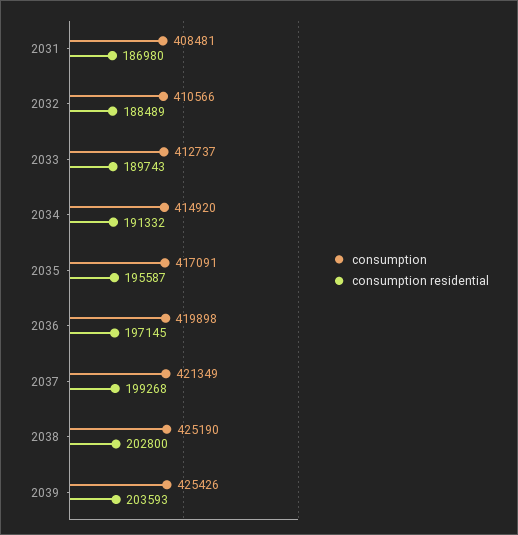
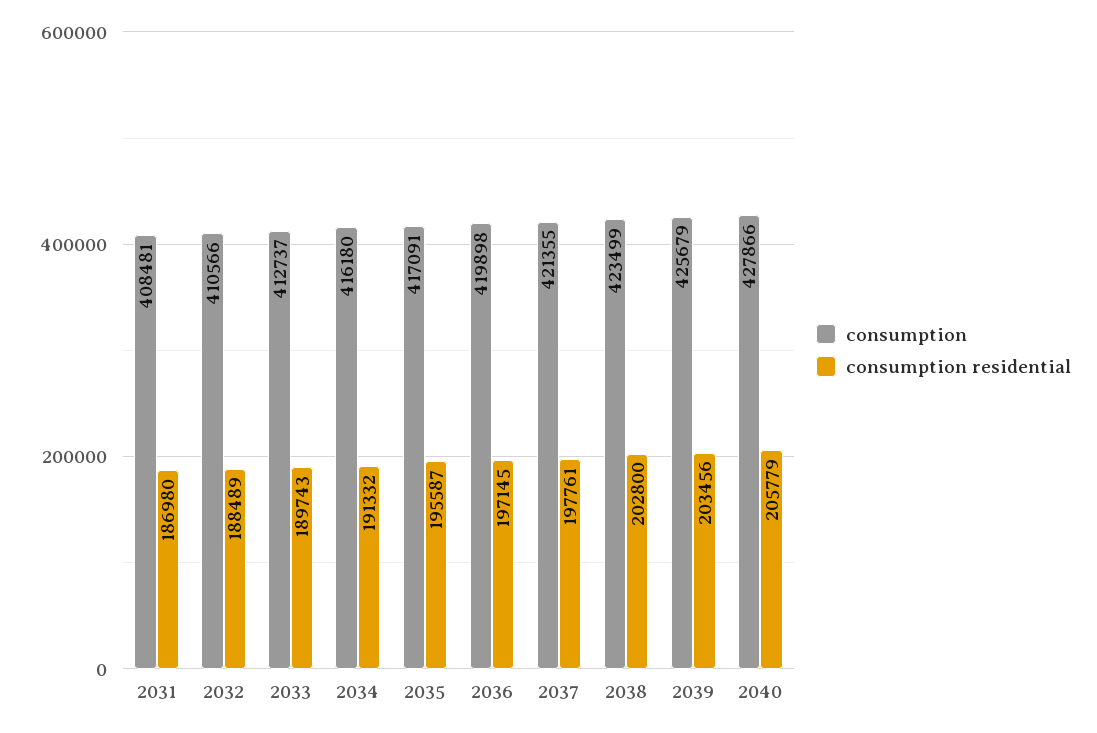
consumption, 2034: 414920 -> 416180
consumption, 2037: 421349 -> 421355
consumption residential, 2037: 199268 -> 197761
consumption, 2038: 425190 -> 423499
consumption, 2039: 425426 -> 425679
consumption residential, 2039: 203593 -> 203456
consumption, 2040: none -> 427866
consumption residential, 2040: none -> 205779

